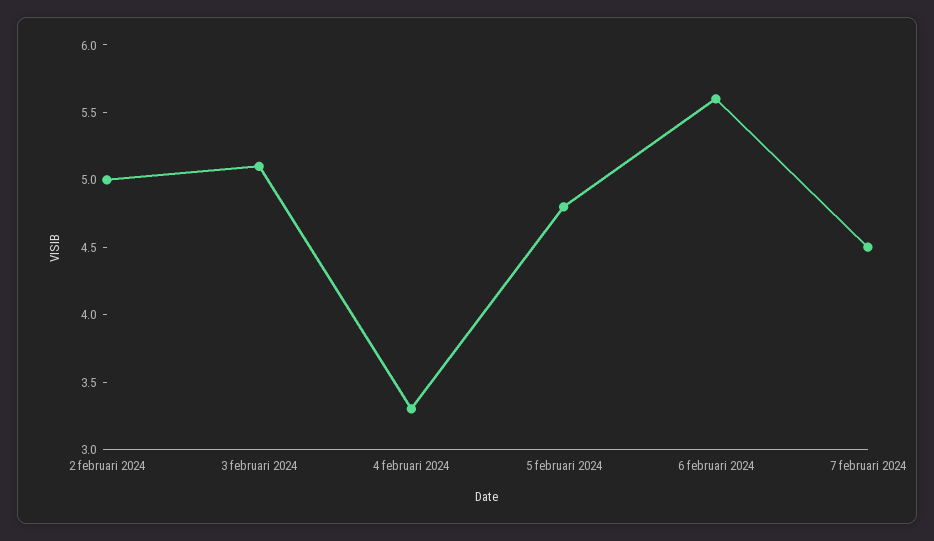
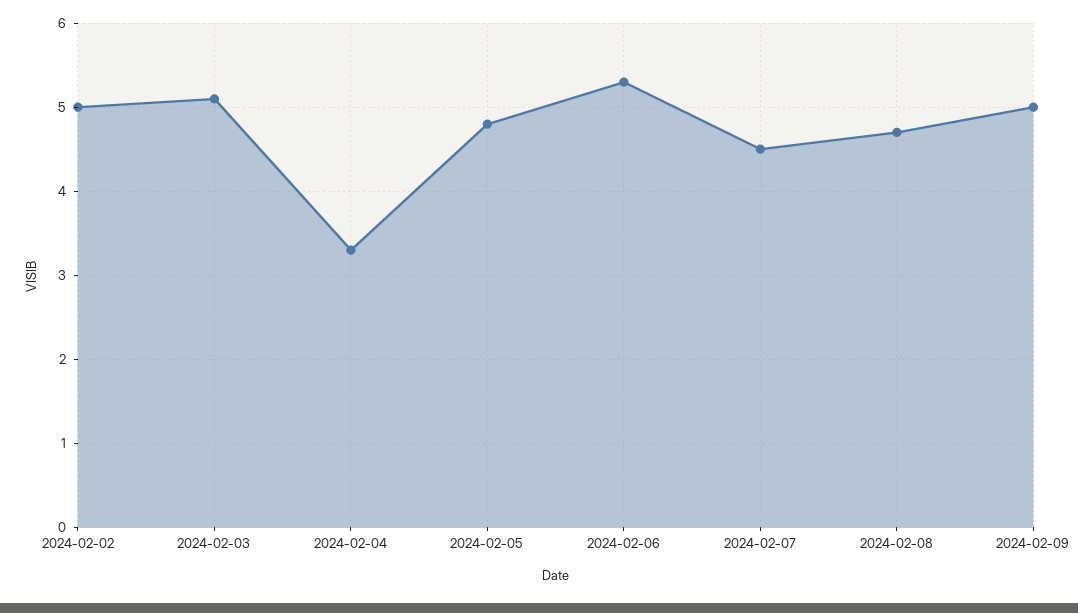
6 februari 2024: 5.6 -> 5.3
2024-02-08: none -> 4.7
2024-02-09: none -> 5

